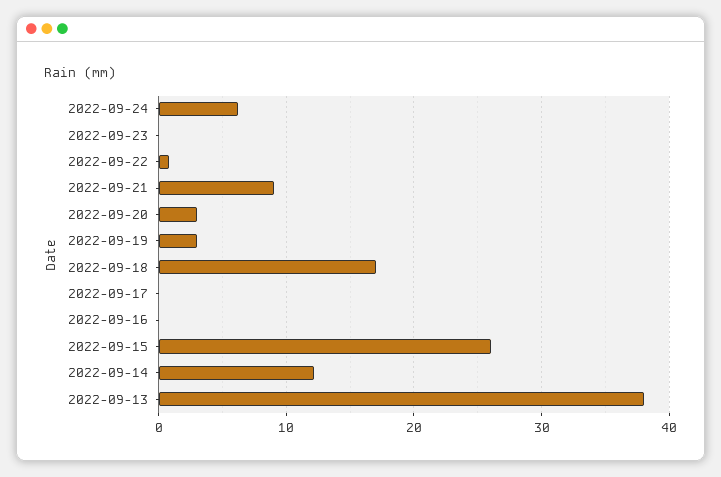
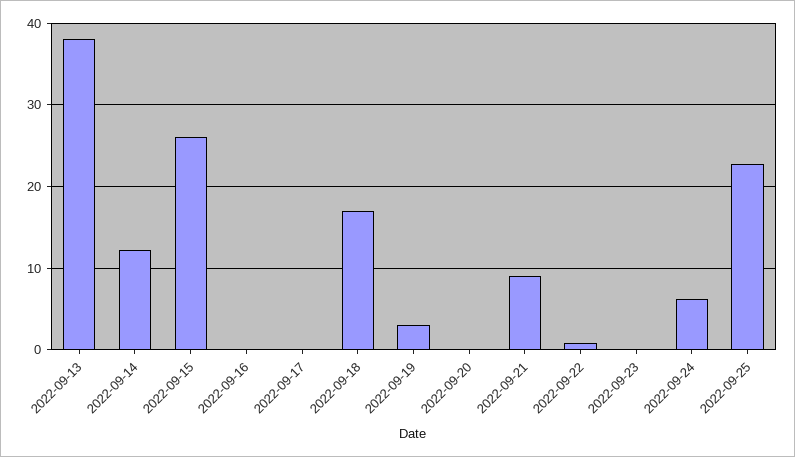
2022-09-20: 3 -> 0
2022-09-25: none -> 23

